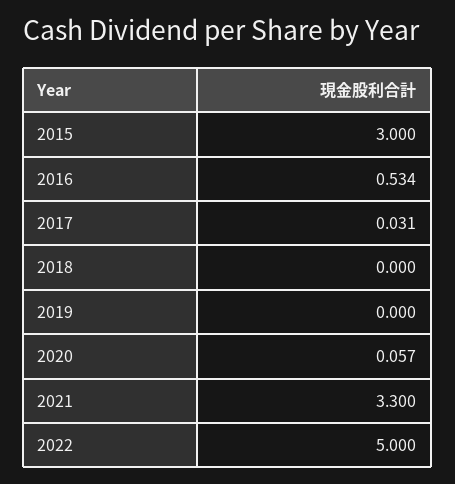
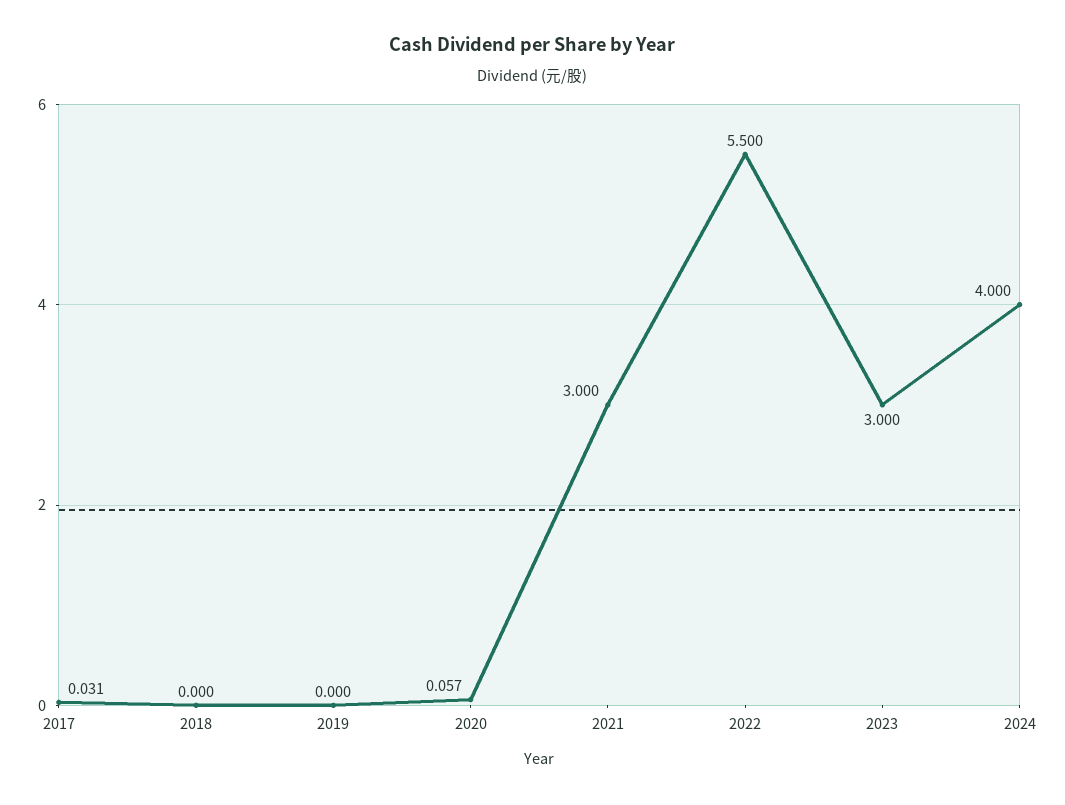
2015: 3 -> none
2016: 0.534 -> none
2021: 3.3 -> 3
2022: 5 -> 5.5
2023: none -> 3
2024: none -> 4

